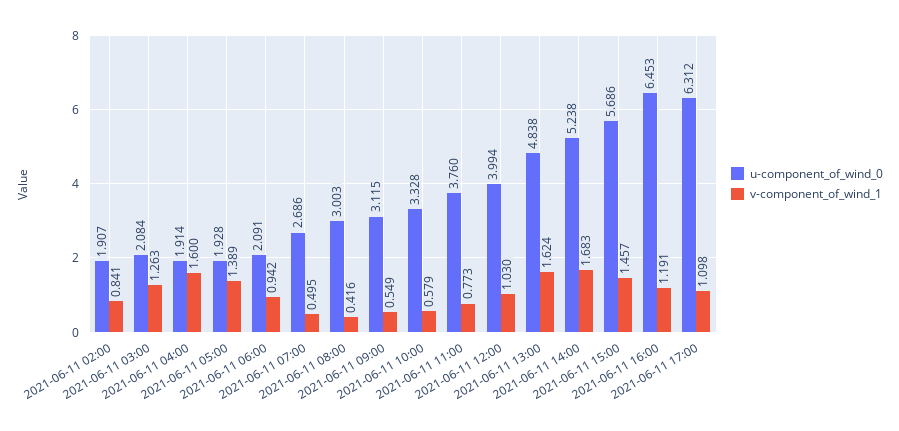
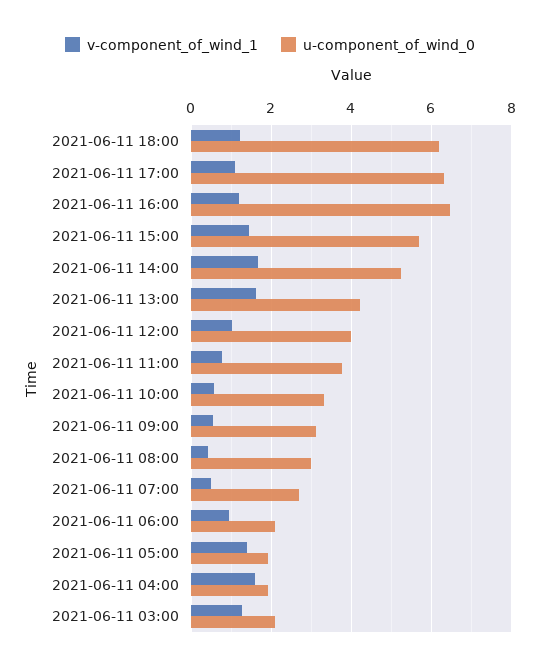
u-component_of_wind_0, 2021-06-11 02:00: 1.907 -> none
v-component_of_wind_1, 2021-06-11 02:00: 0.841 -> none
u-component_of_wind_0, 2021-06-11 13:00: 4.838 -> 4.2
v-component_of_wind_1, 2021-06-11 18:00: none -> 1.2
u-component_of_wind_0, 2021-06-11 18:00: none -> 6.2

